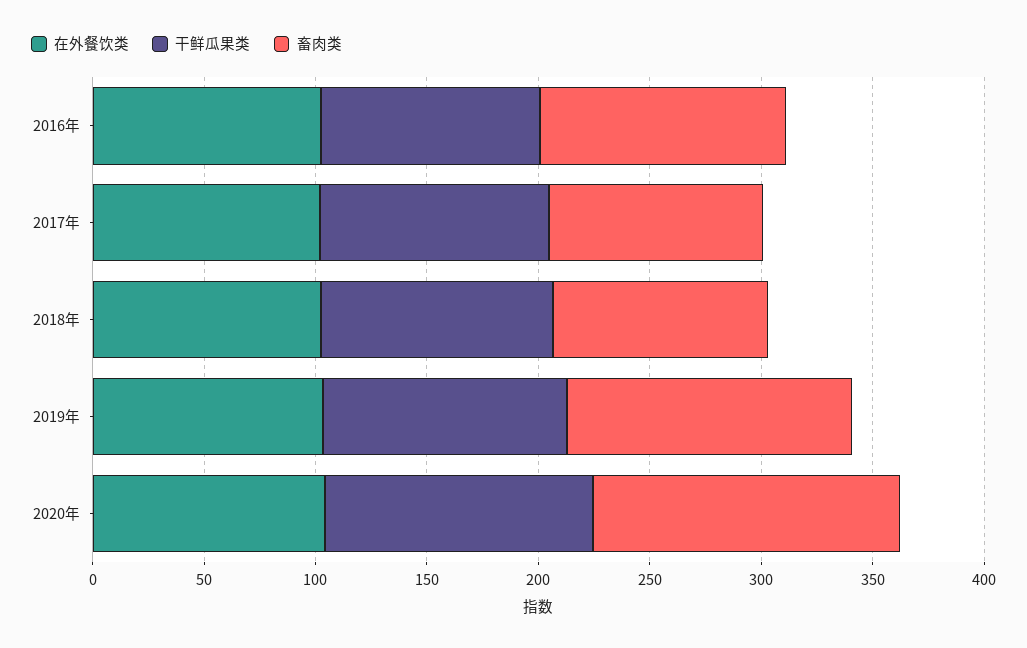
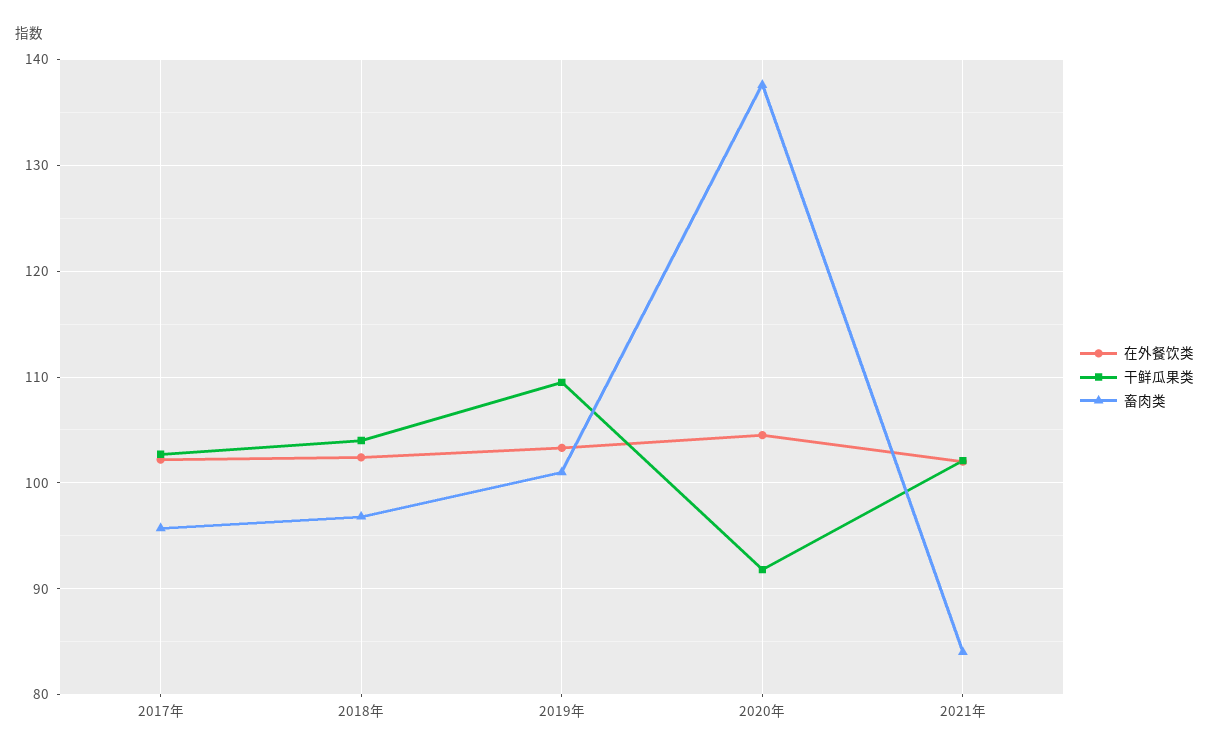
在外餐饮类, 2016年: 100 -> none
干鲜瓜果类, 2016年: 100 -> none
畜肉类, 2016年: 110 -> none
畜肉类, 2019年: 130 -> 101
干鲜瓜果类, 2020年: 120 -> 92
在外餐饮类, 2021年: none -> 102
干鲜瓜果类, 2021年: none -> 102
畜肉类, 2021年: none -> 84

